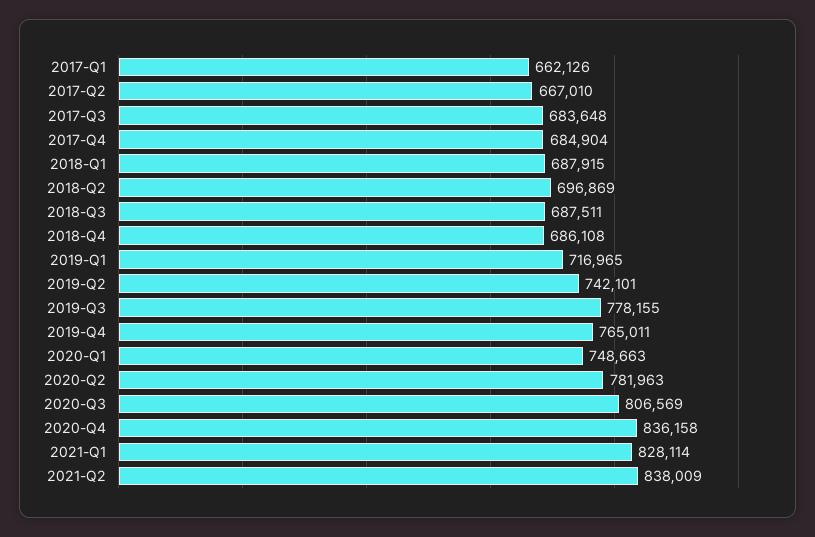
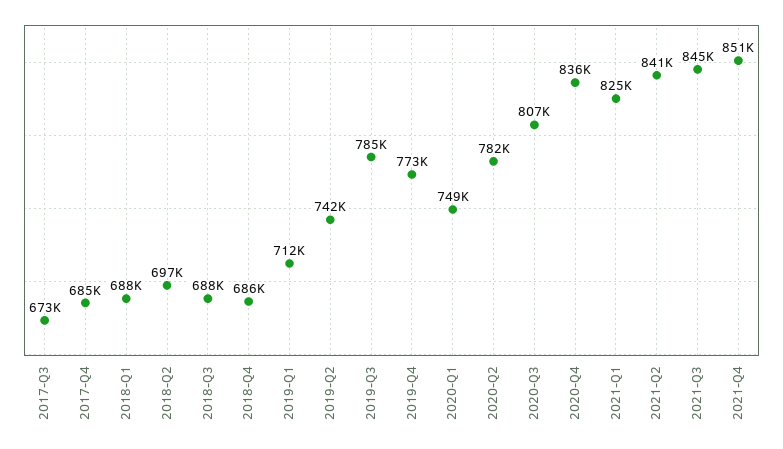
2017-Q1: 662126 -> none
2017-Q2: 667010 -> none
2017-Q3: 683648 -> 673000
2019-Q1: 716965 -> 712000
2019-Q3: 778155 -> 785000
2019-Q4: 765011 -> 773000
2021-Q1: 828114 -> 825000
2021-Q2: 838009 -> 841000
2021-Q3: none -> 845000
2021-Q4: none -> 851000

